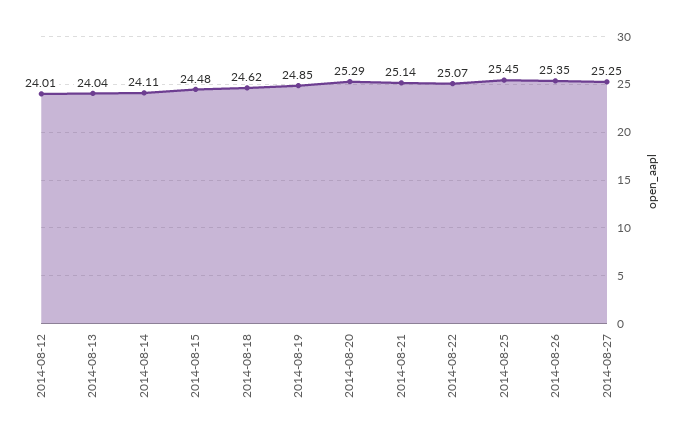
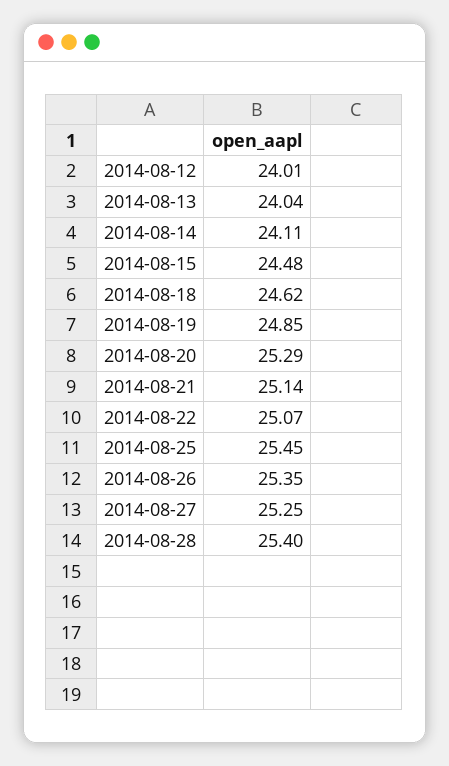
2014-08-28: none -> 25.4

